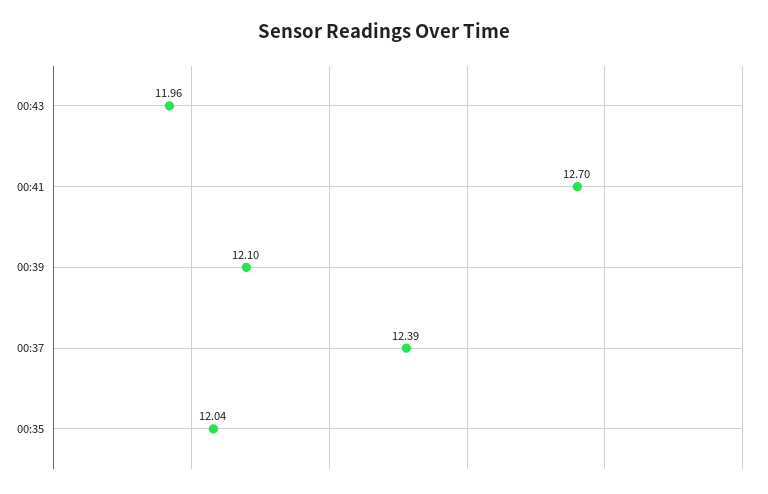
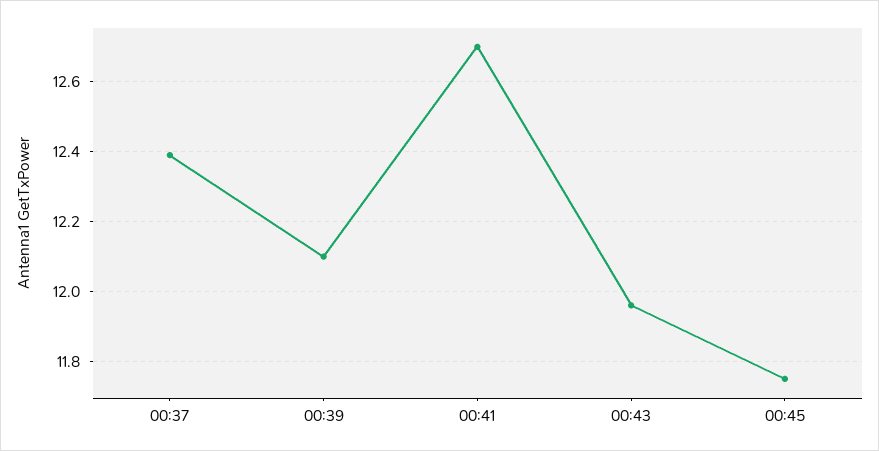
00:35: 12.04 -> none
00:45: none -> 11.75

